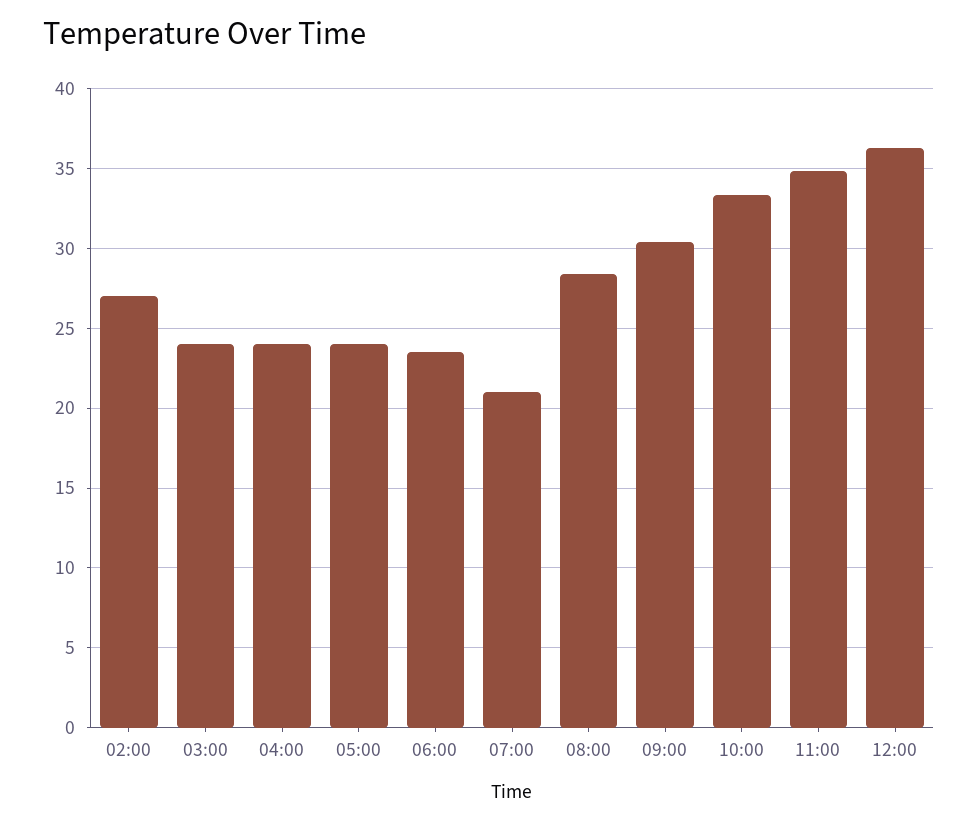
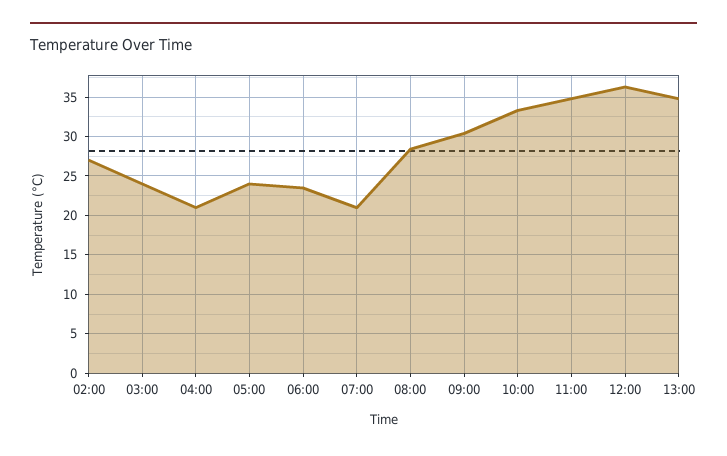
04:00: 24 -> 21
13:00: none -> 35

